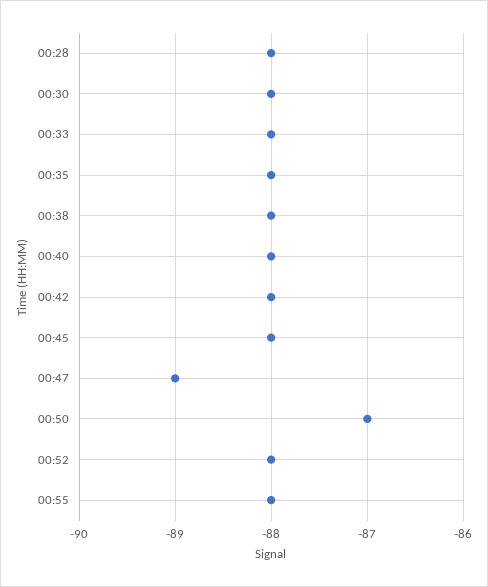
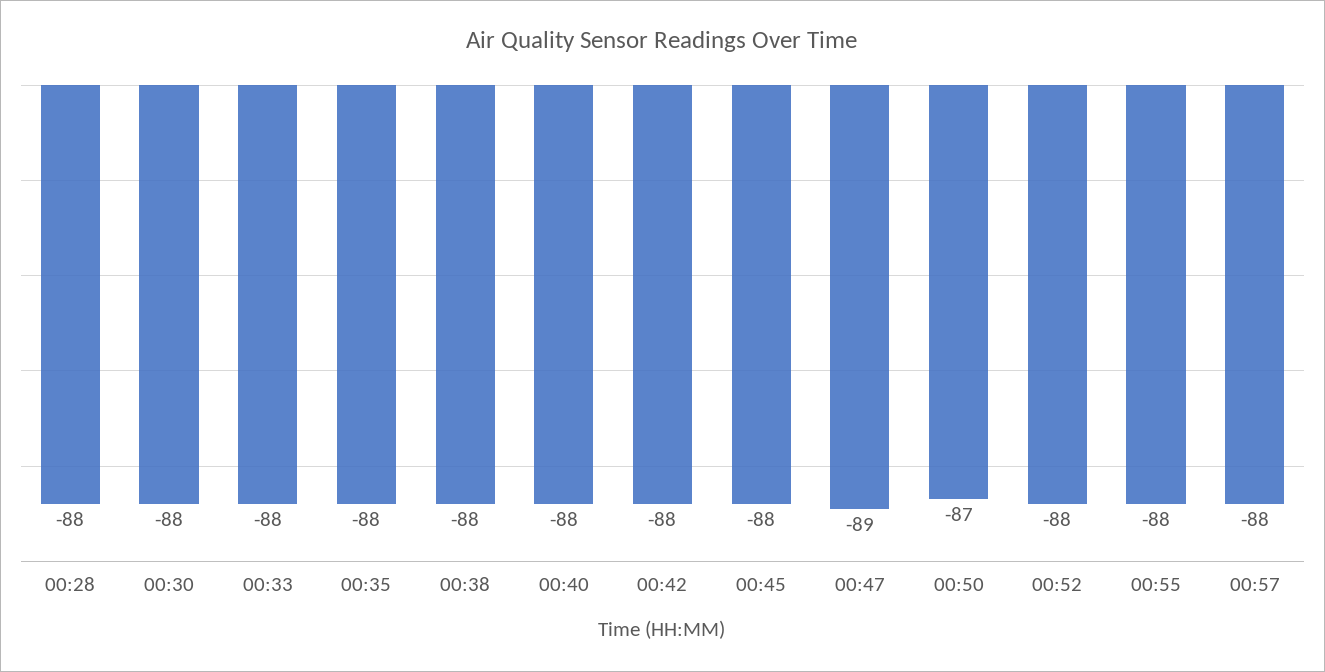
00:57: none -> -88

